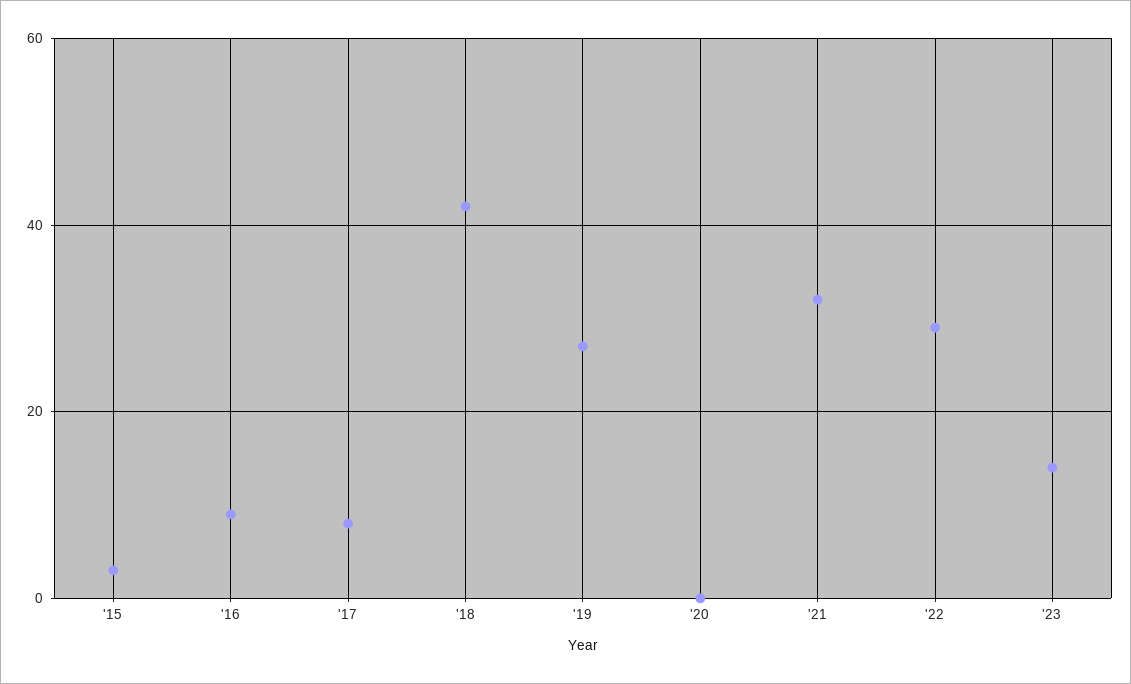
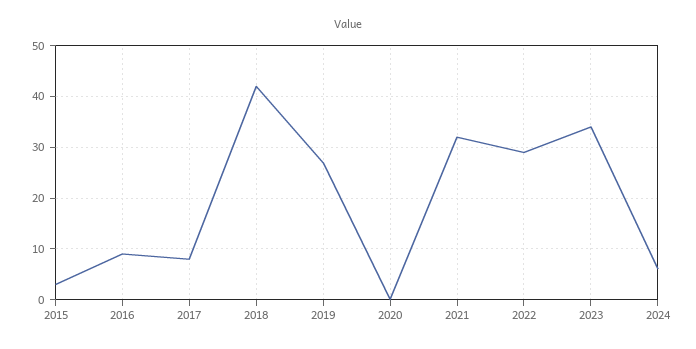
'23: 15 -> 35
2024: none -> 5

